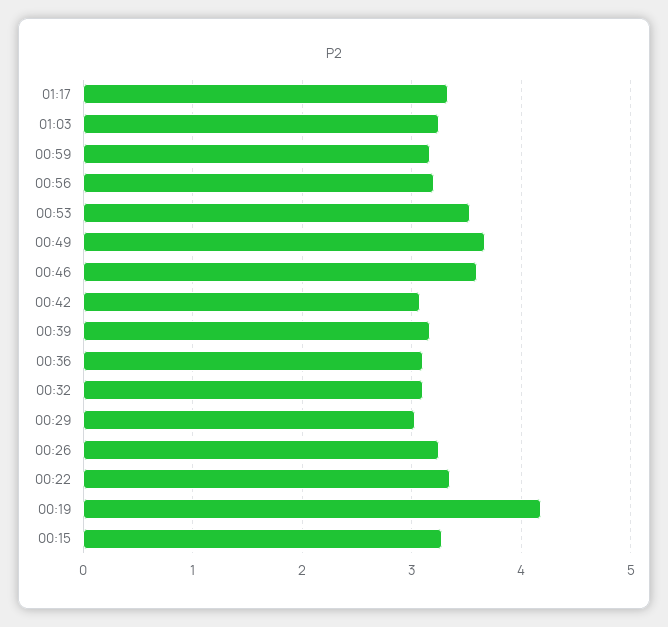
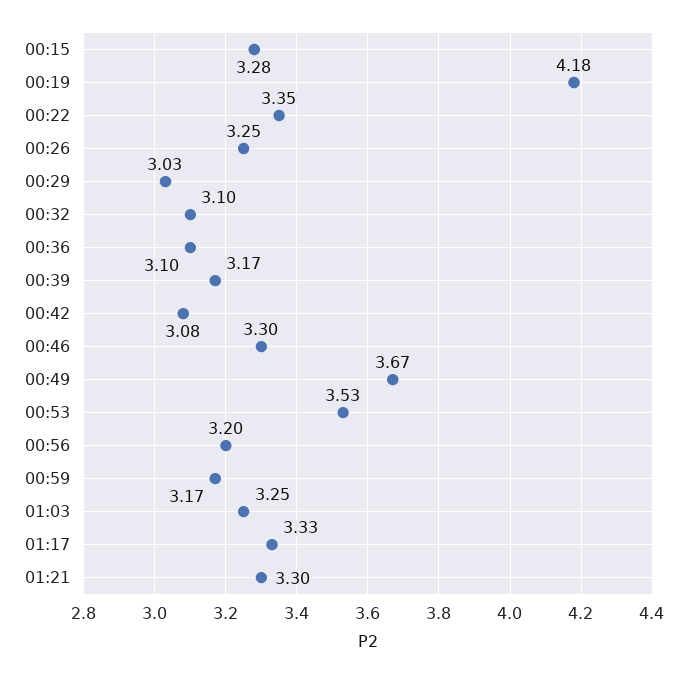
00:46: 3.6 -> 3.3
01:21: none -> 3.3

